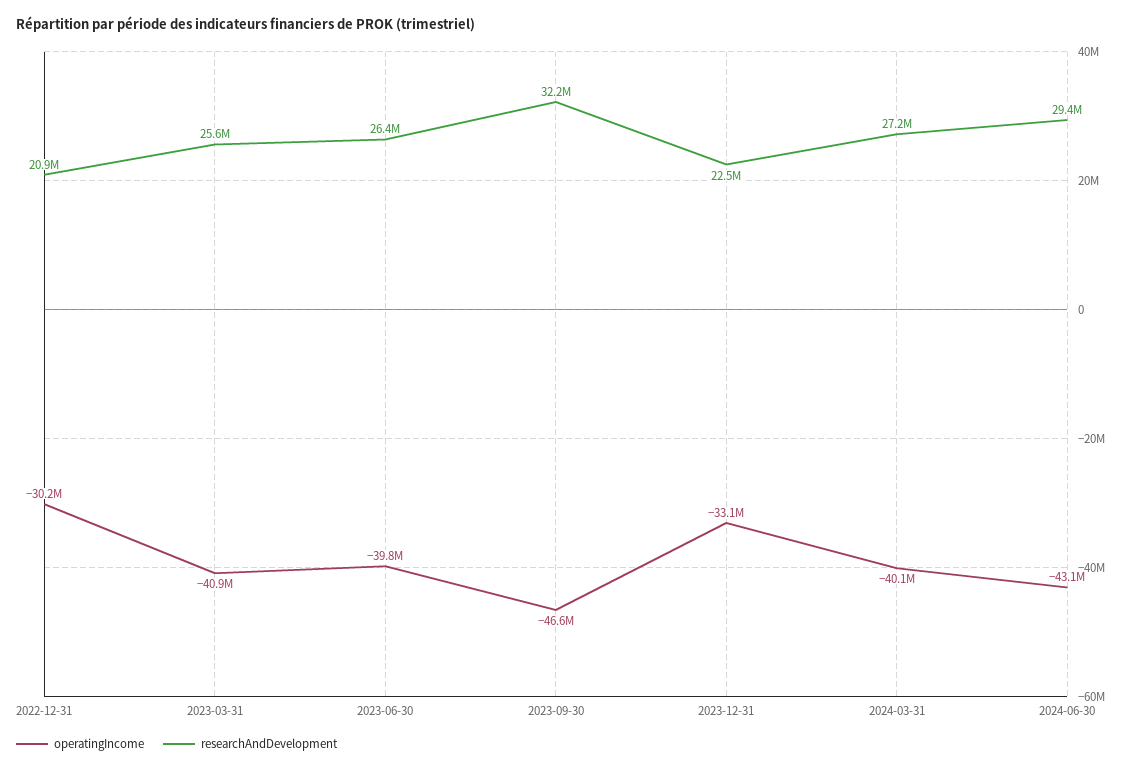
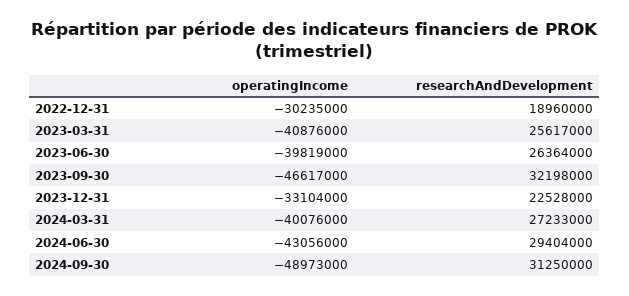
researchAndDevelopment, 2022-12-31: 20900000 -> 18960000
operatingIncome, 2024-09-30: none -> -48973000
researchAndDevelopment, 2024-09-30: none -> 31250000

